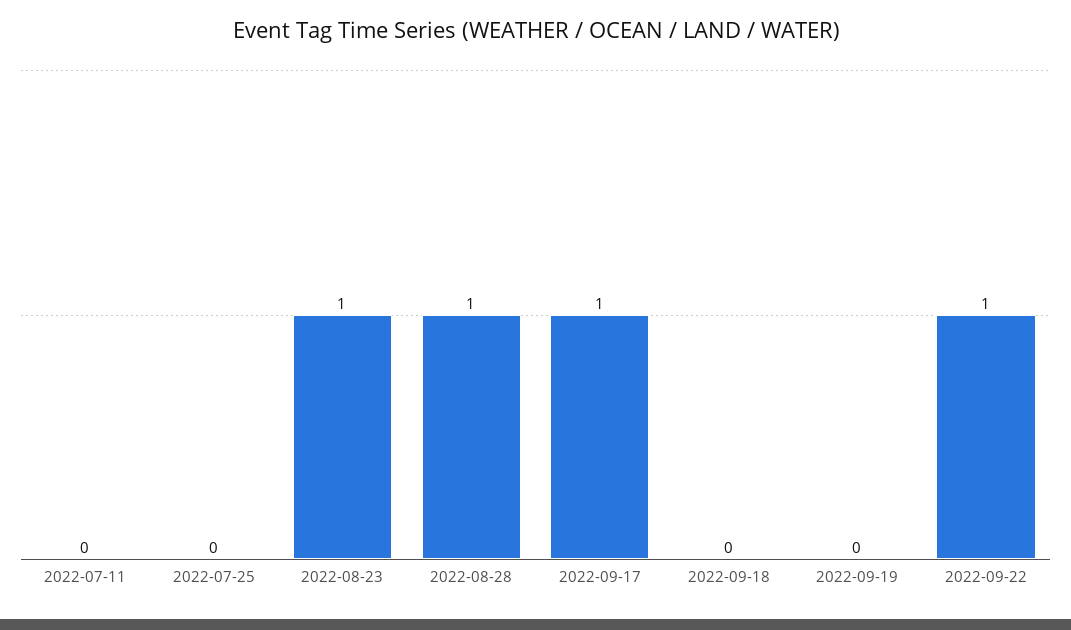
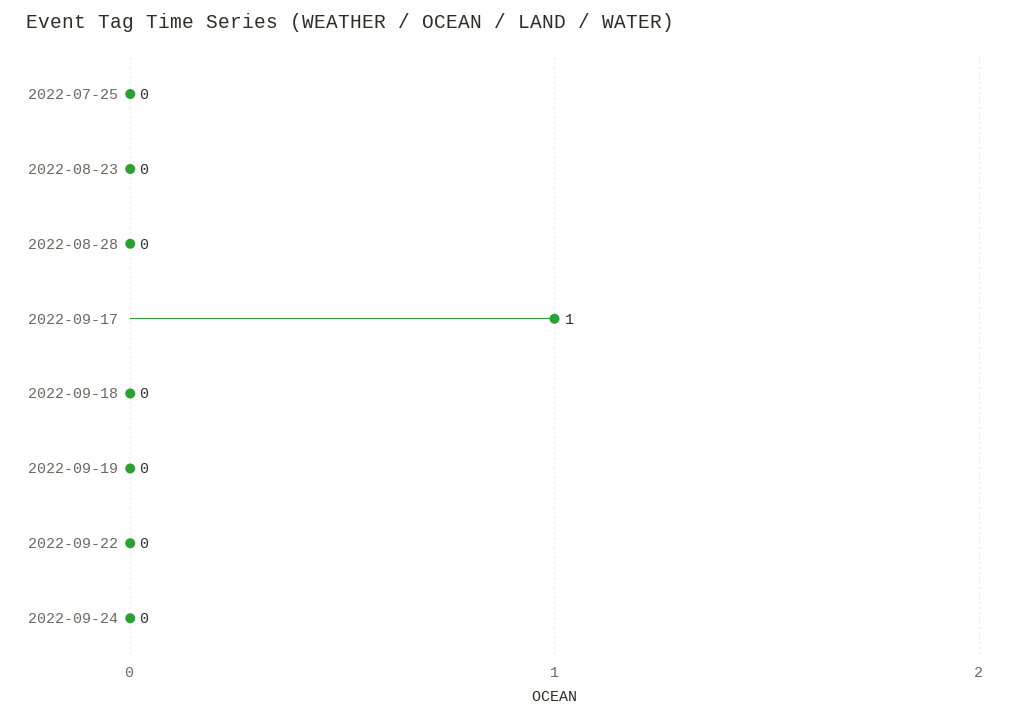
2022-07-11: 0 -> none
2022-08-23: 1 -> 0
2022-08-28: 1 -> 0
2022-09-22: 1 -> 0
2022-09-24: none -> 0

